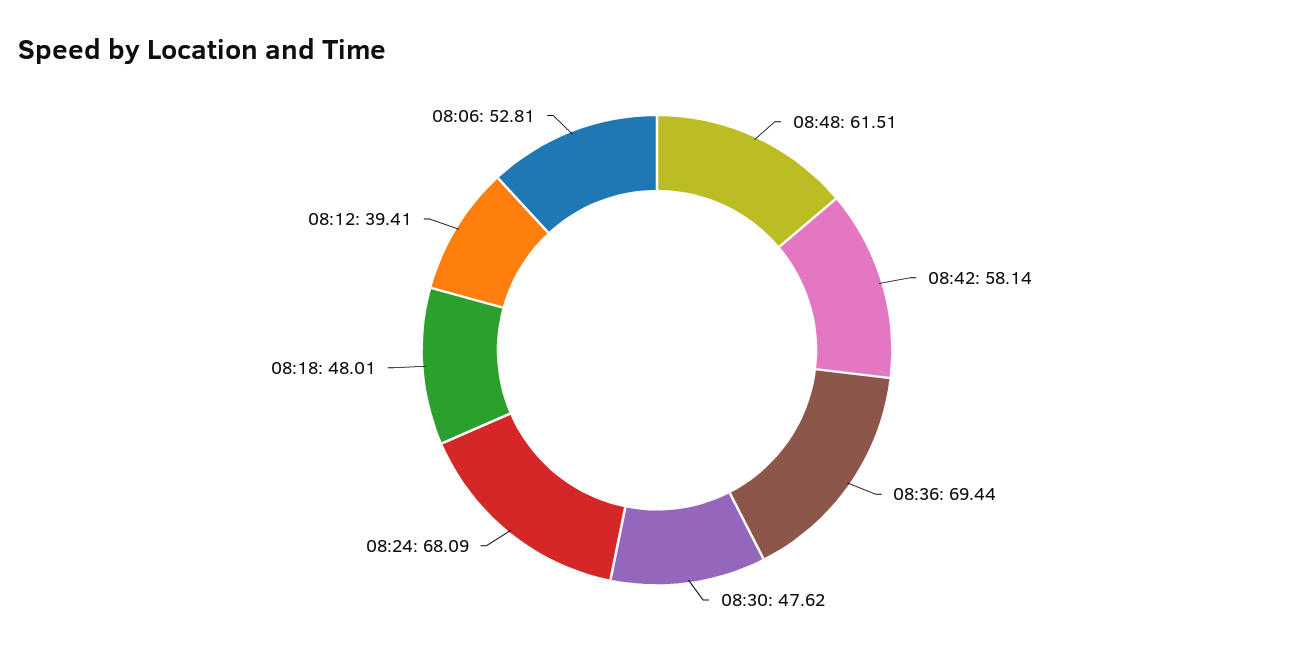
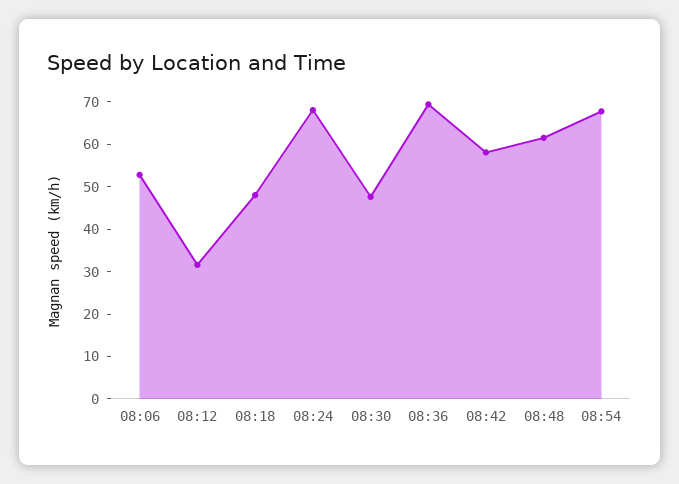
08:12: 39.41 -> 32
08:54: none -> 68

